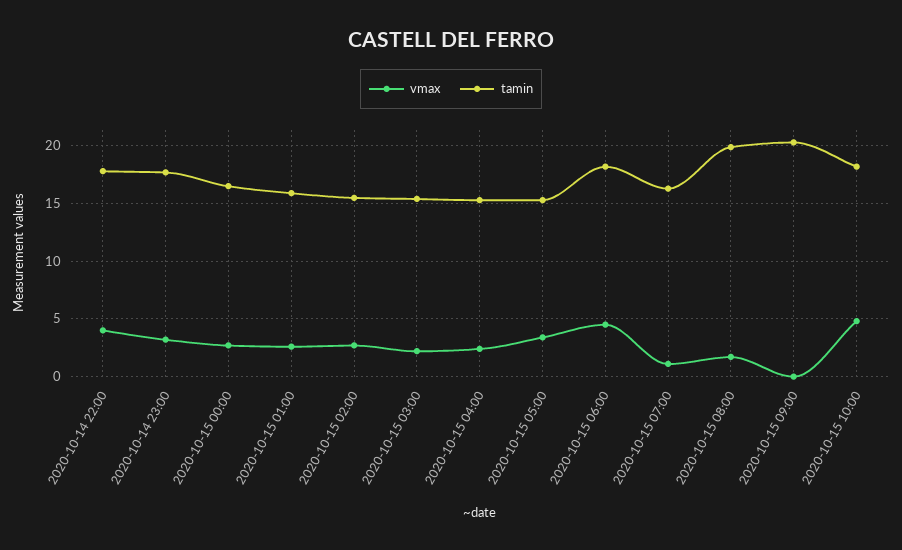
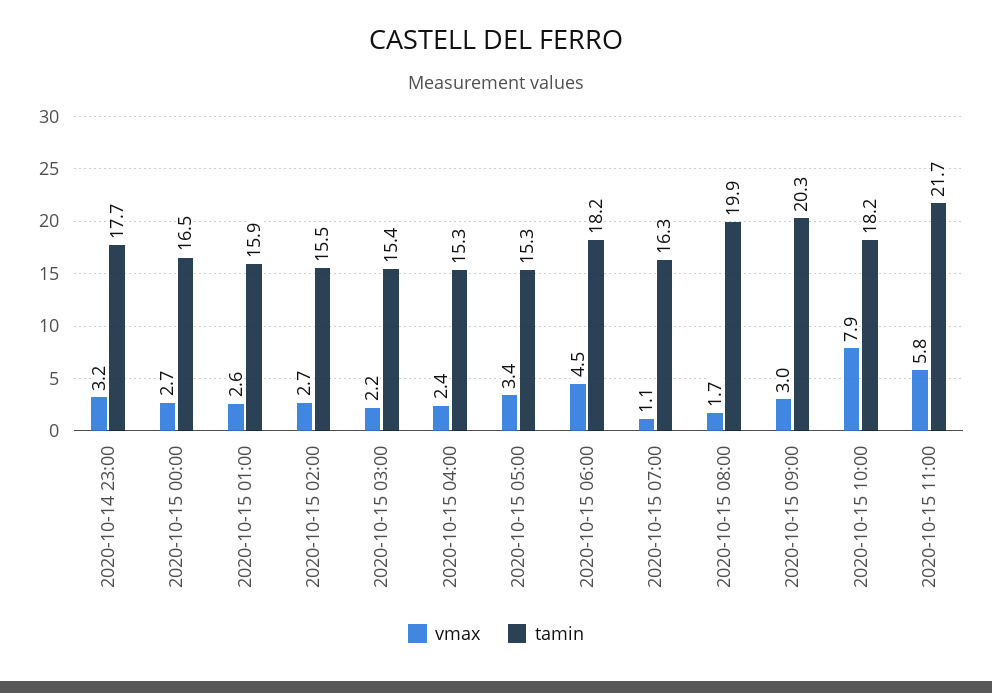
vmax, 2020-10-14 22:00: 4 -> none
tamin, 2020-10-14 22:00: 18 -> none
vmax, 2020-10-15 09:00: 0 -> 3
vmax, 2020-10-15 10:00: 5 -> 7.9
vmax, 2020-10-15 11:00: none -> 5.8
tamin, 2020-10-15 11:00: none -> 21.7

